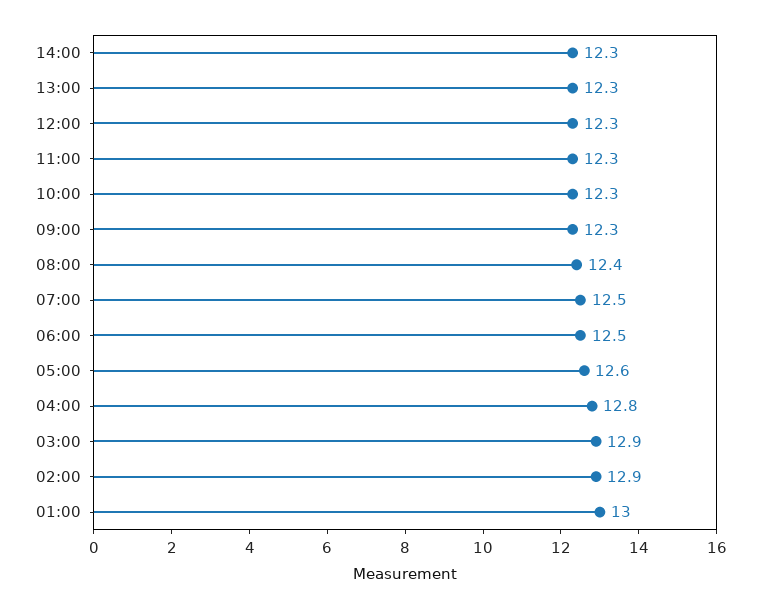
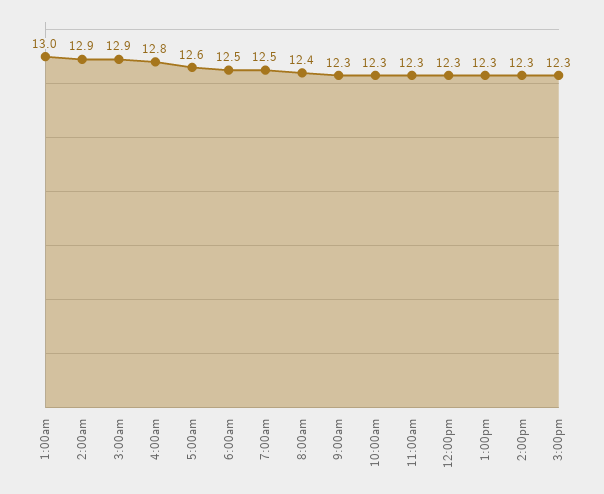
3:00pm: none -> 12.3

